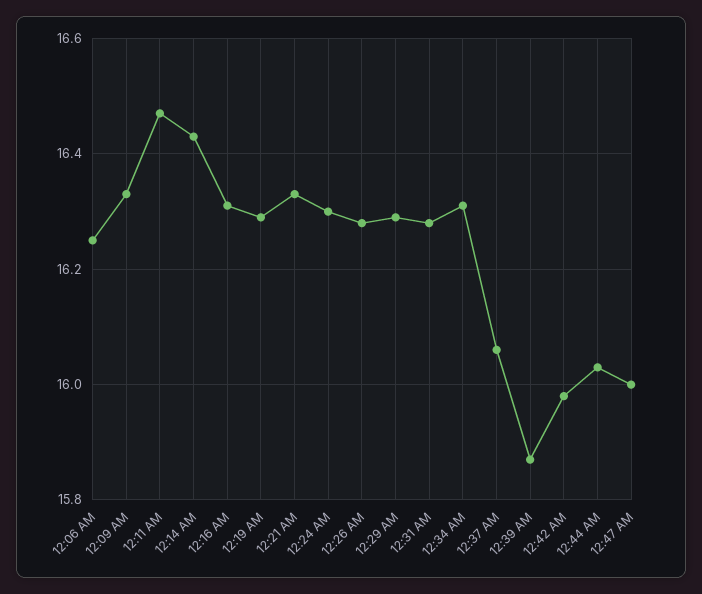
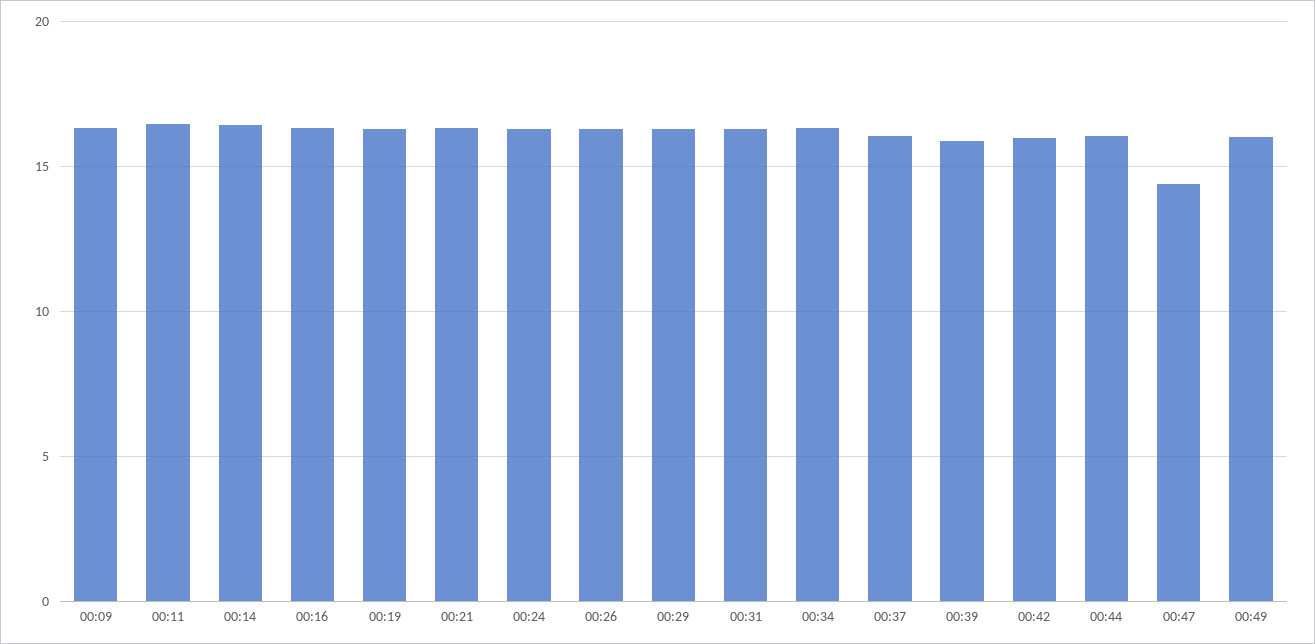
12:06 AM: 16.25 -> none
12:47 AM: 16 -> 14.5
00:49: none -> 16

